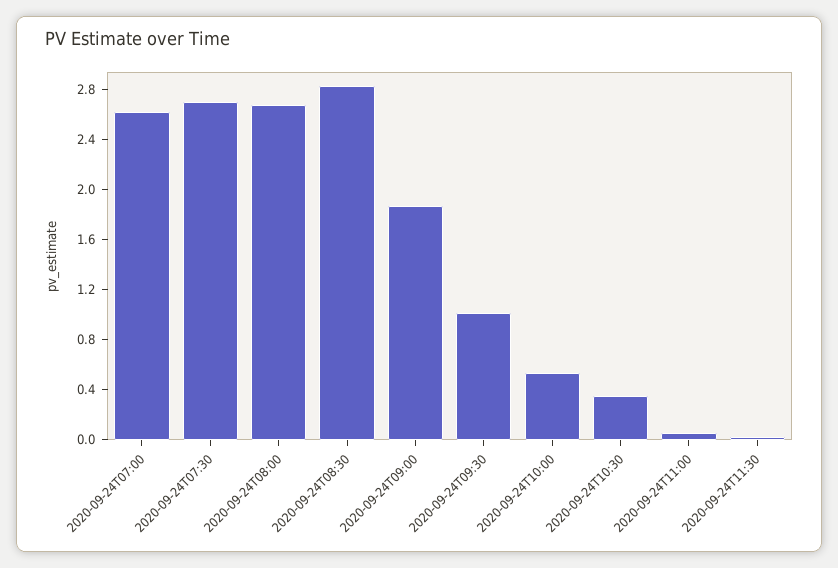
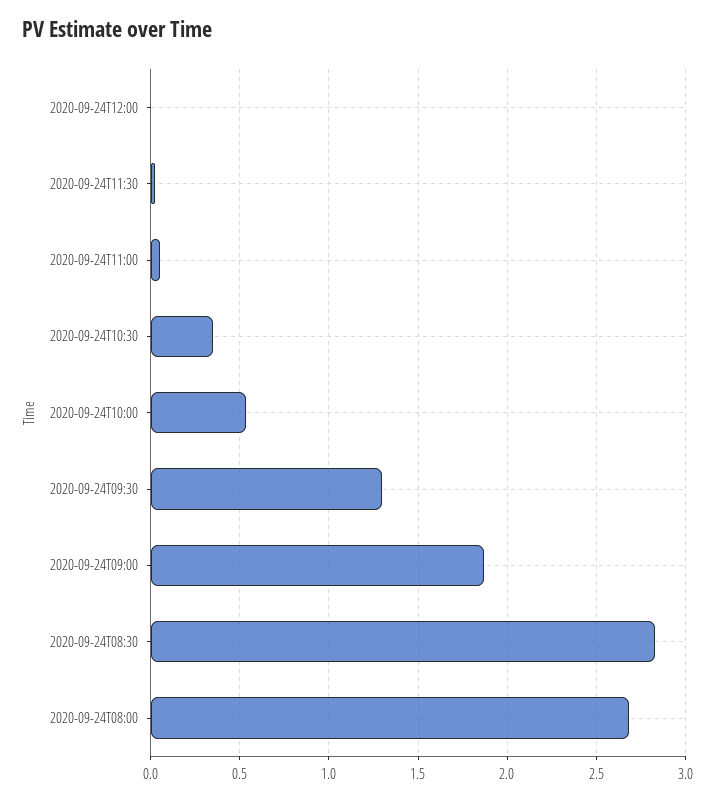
2020-09-24T07:00: 2.6 -> none
2020-09-24T07:30: 2.7 -> none
2020-09-24T09:30: 1 -> 1.3
2020-09-24T12:00: none -> 0

